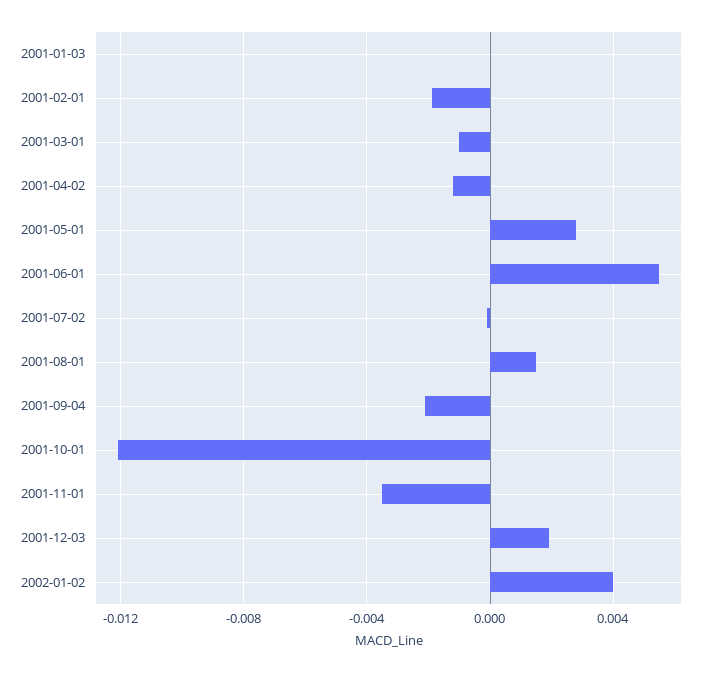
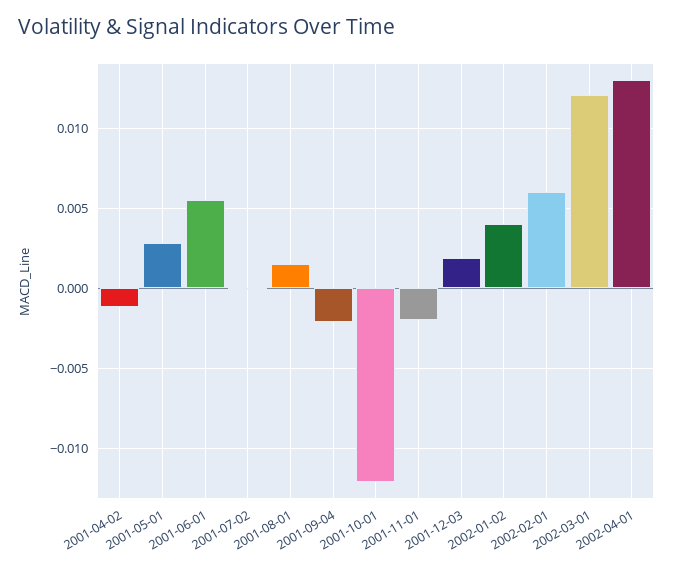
2001-01-03: 0 -> none
2001-02-01: -0.002 -> none
2001-03-01: -0.001 -> none
2001-11-01: -0.0035 -> -0.002
2002-02-01: none -> 0.006
2002-03-01: none -> 0.012
2002-04-01: none -> 0.013

